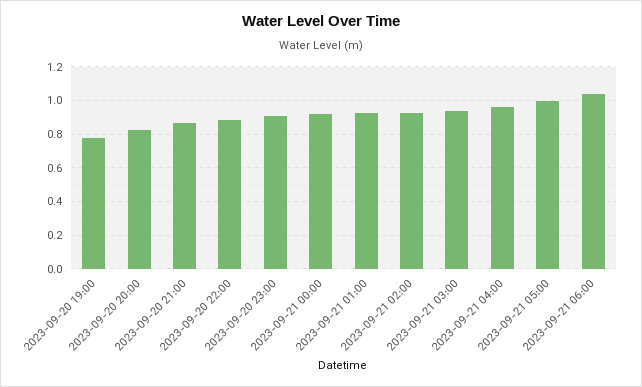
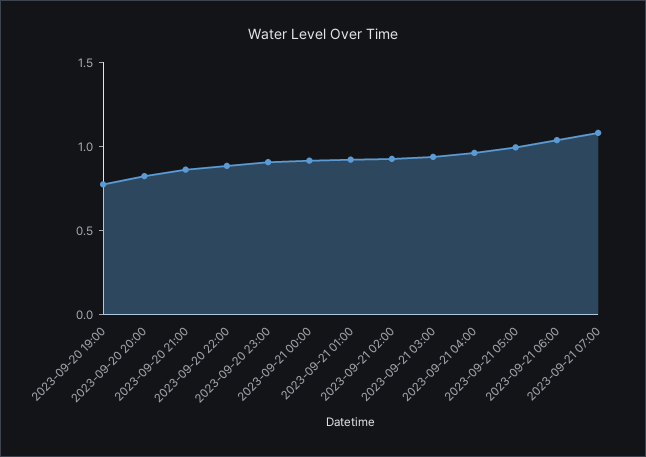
2023-09-21 07:00: none -> 1.1

